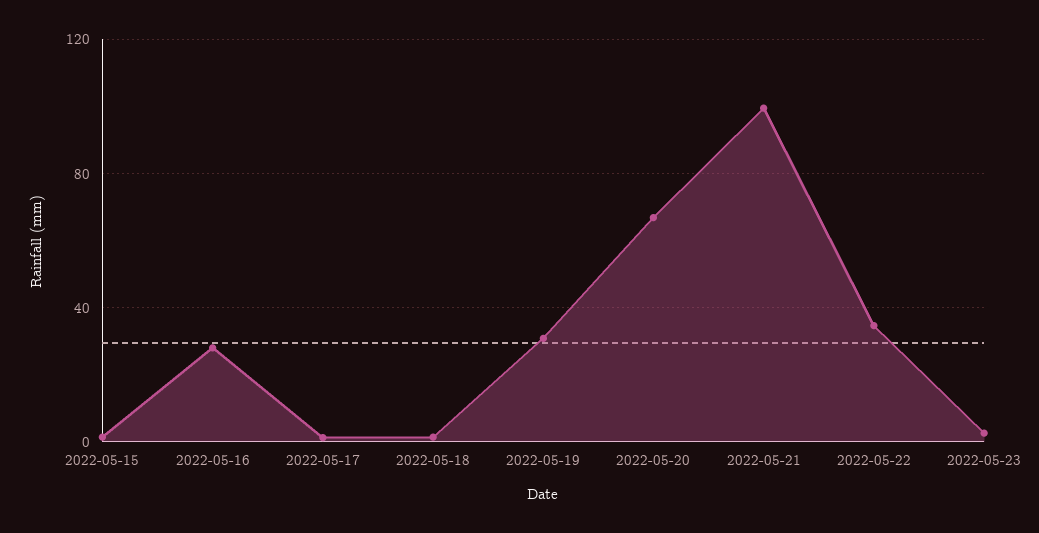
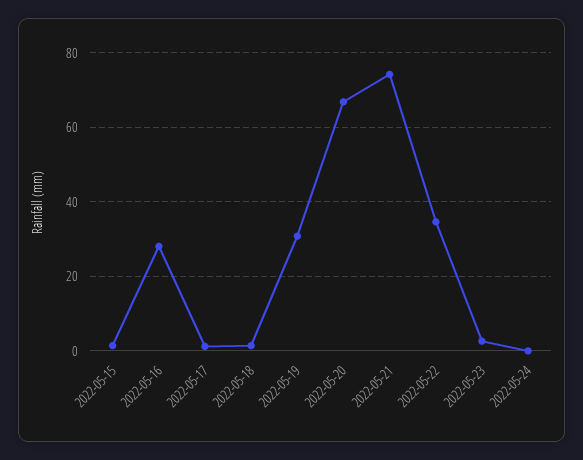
2022-05-21: 100 -> 74
2022-05-24: none -> 0

